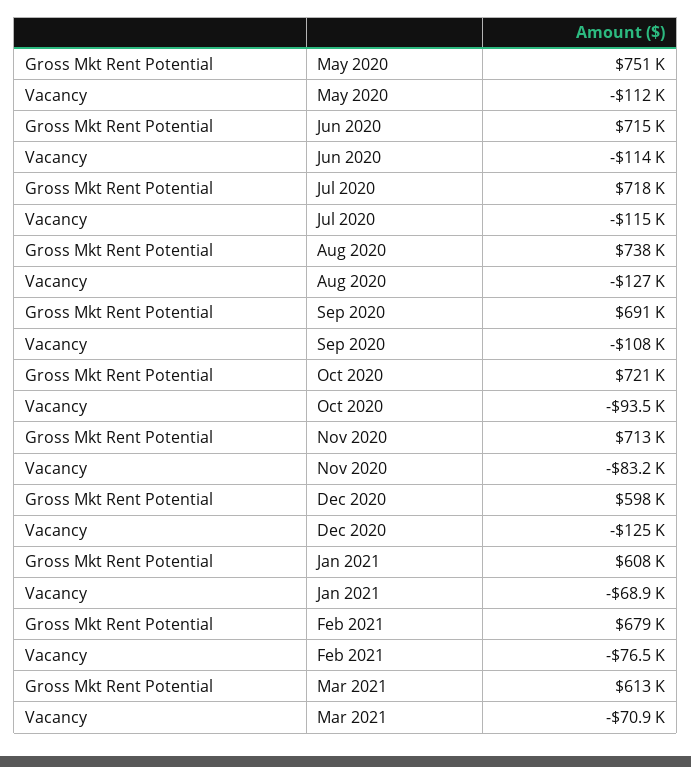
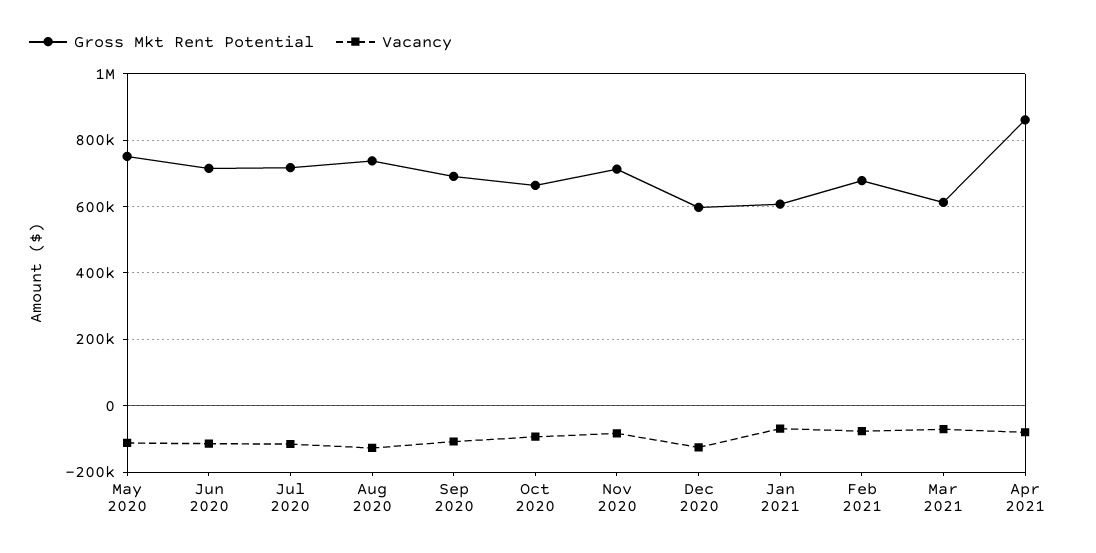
Gross Mkt Rent Potential, Oct 2020: 721000 -> 660000
Gross Mkt Rent Potential, Apr 2021: none -> 860000
Vacancy, Apr 2021: none -> -80000

